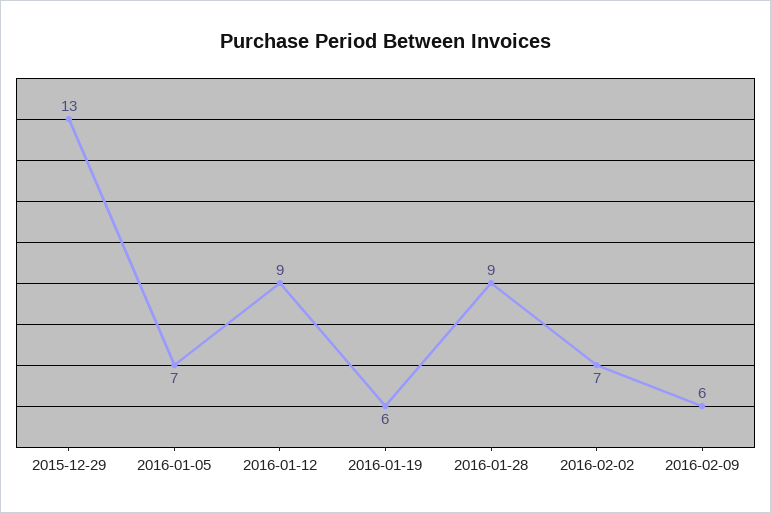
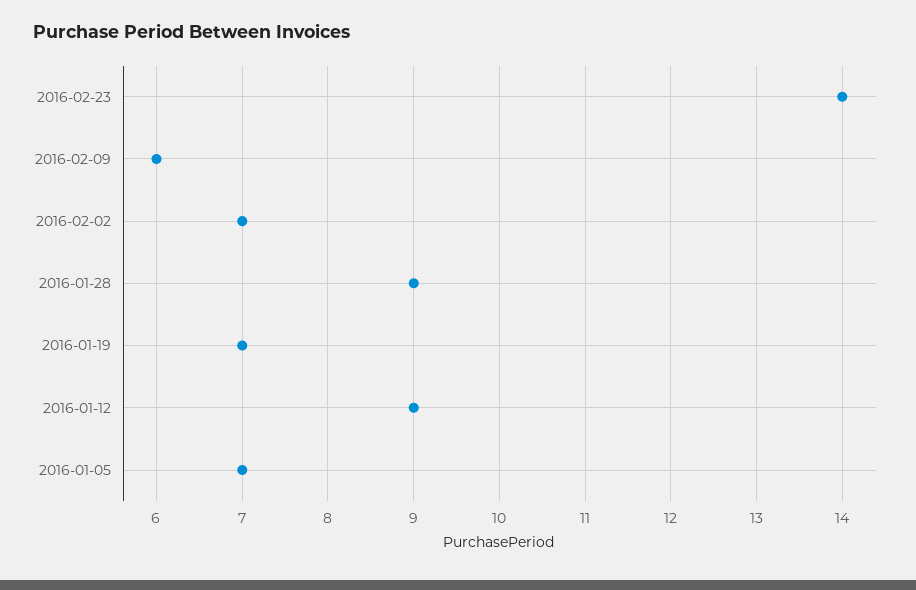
2015-12-29: 13 -> none
2016-01-19: 6 -> 7
2016-02-23: none -> 14

